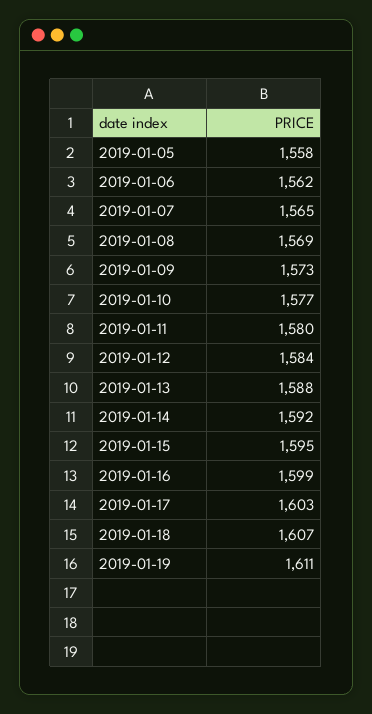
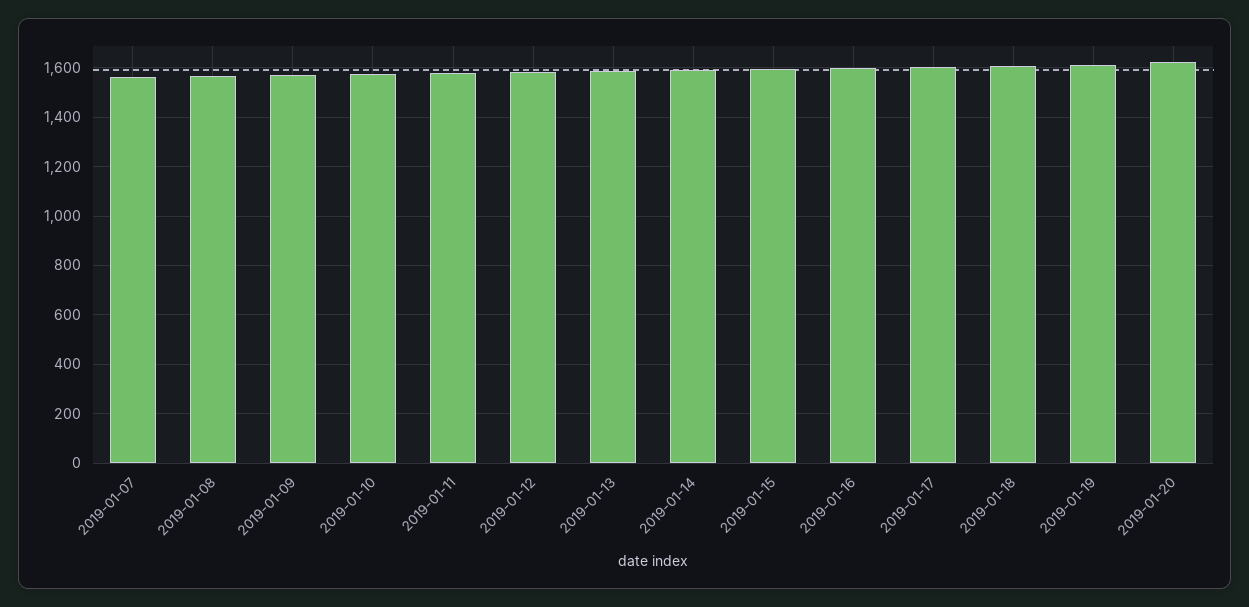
2019-01-05: 1558 -> none
2019-01-06: 1562 -> none
2019-01-20: none -> 1625

